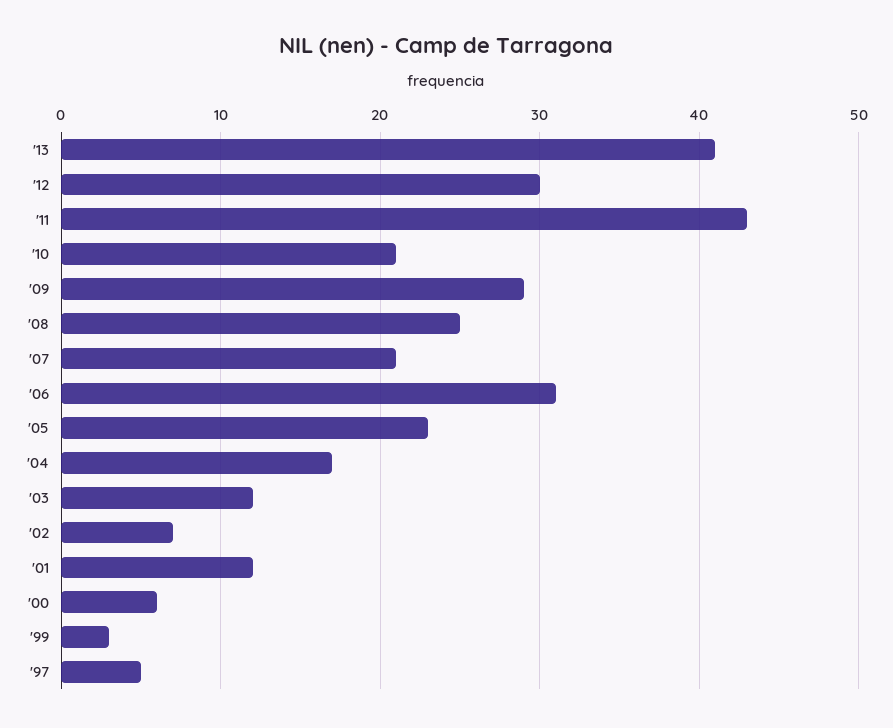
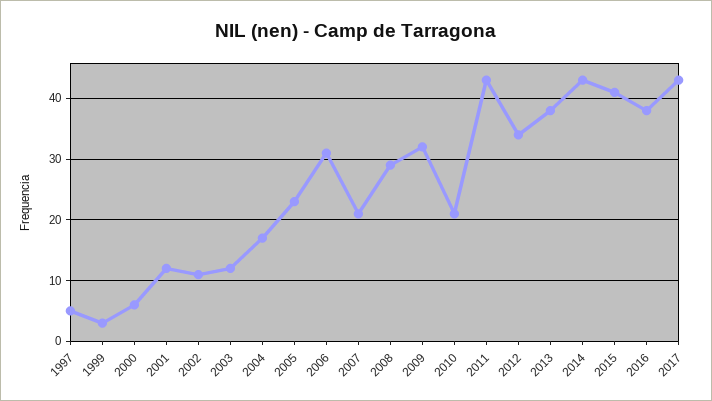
'13: 41 -> 38
'12: 30 -> 34
'09: 29 -> 32
'08: 25 -> 29
'02: 7 -> 11
2014: none -> 43
2015: none -> 41
2016: none -> 38
2017: none -> 43

